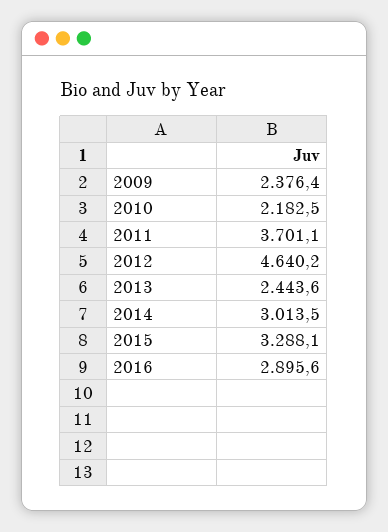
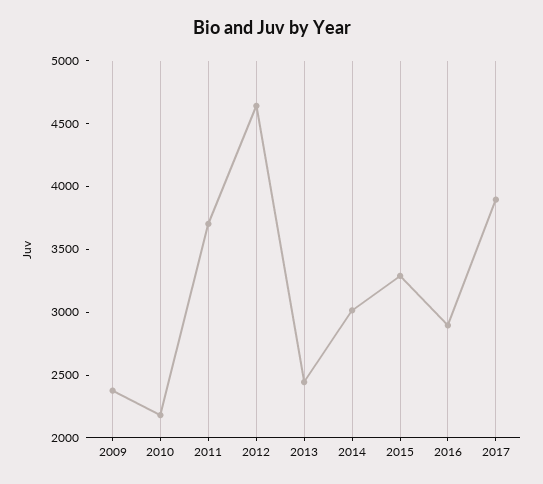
2017: none -> 3900

